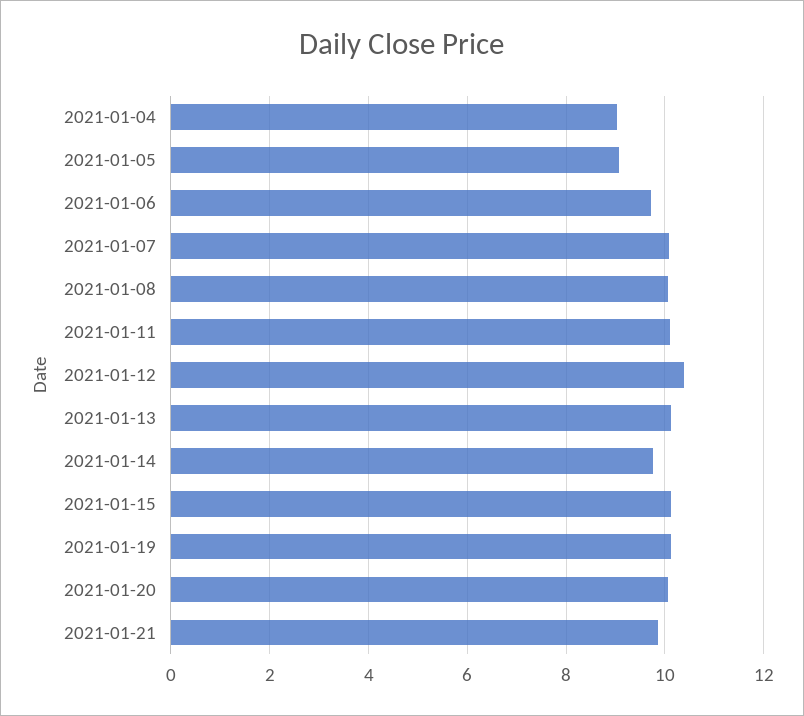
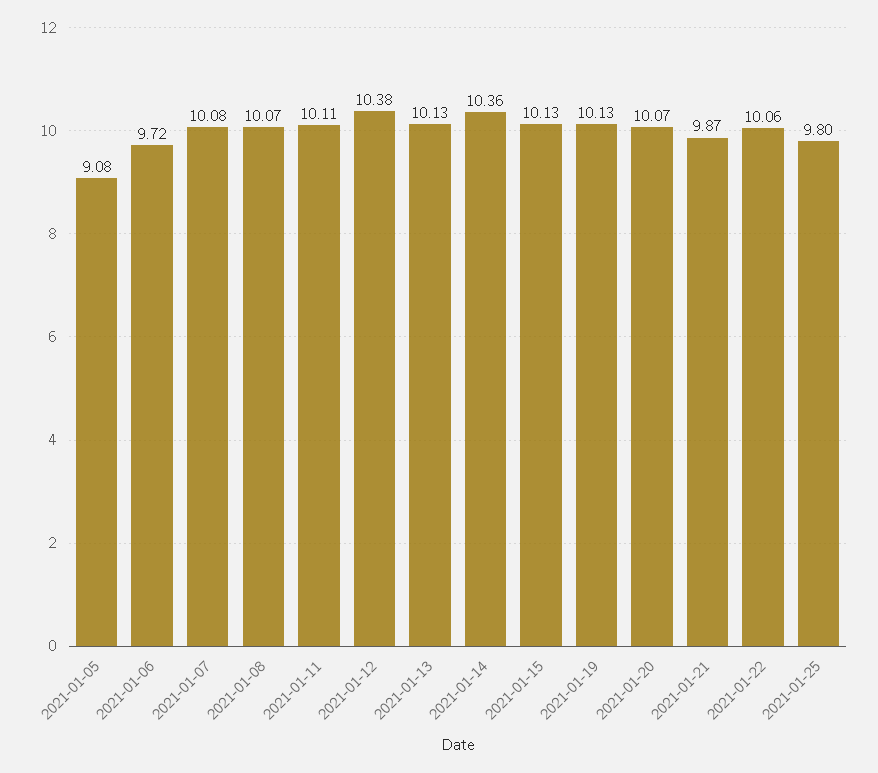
2021-01-04: 9 -> none
2021-01-14: 9.8 -> 10.36
2021-01-22: none -> 10.06
2021-01-25: none -> 9.8

